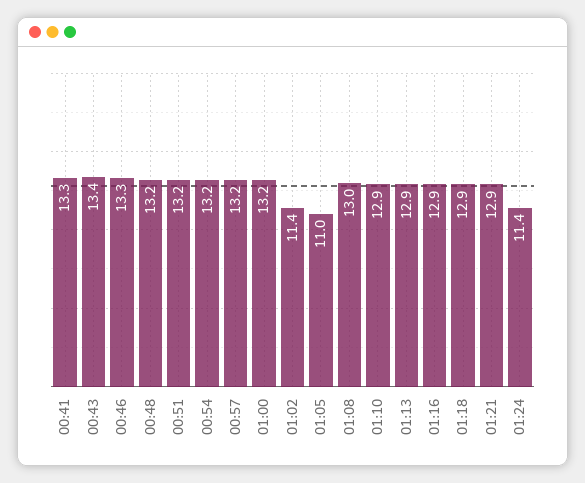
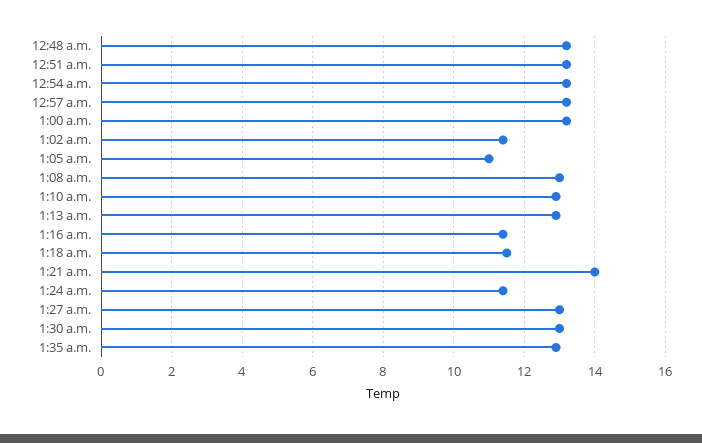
00:41: 13.3 -> none
00:43: 13.4 -> none
00:46: 13.3 -> none
01:16: 12.9 -> 11.5
01:18: 12.9 -> 11.5
01:21: 12.9 -> 14
1:27 a.m.: none -> 13
1:30 a.m.: none -> 13
1:35 a.m.: none -> 13

